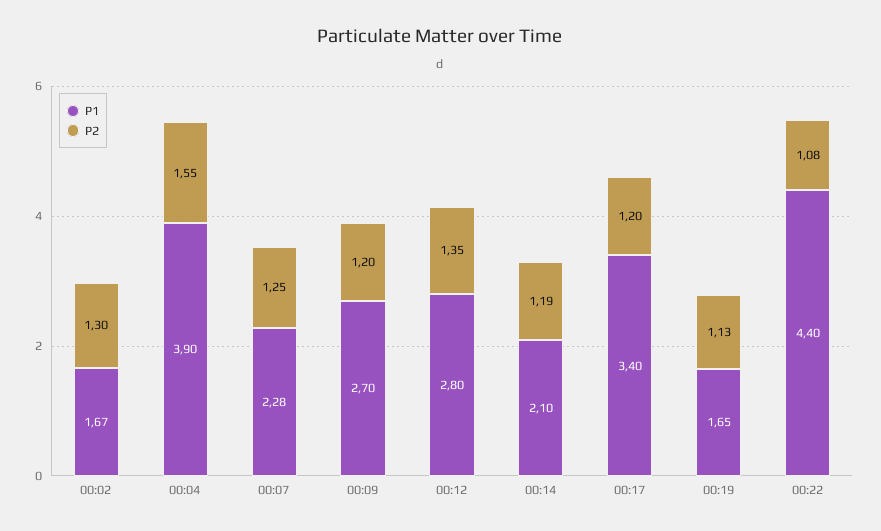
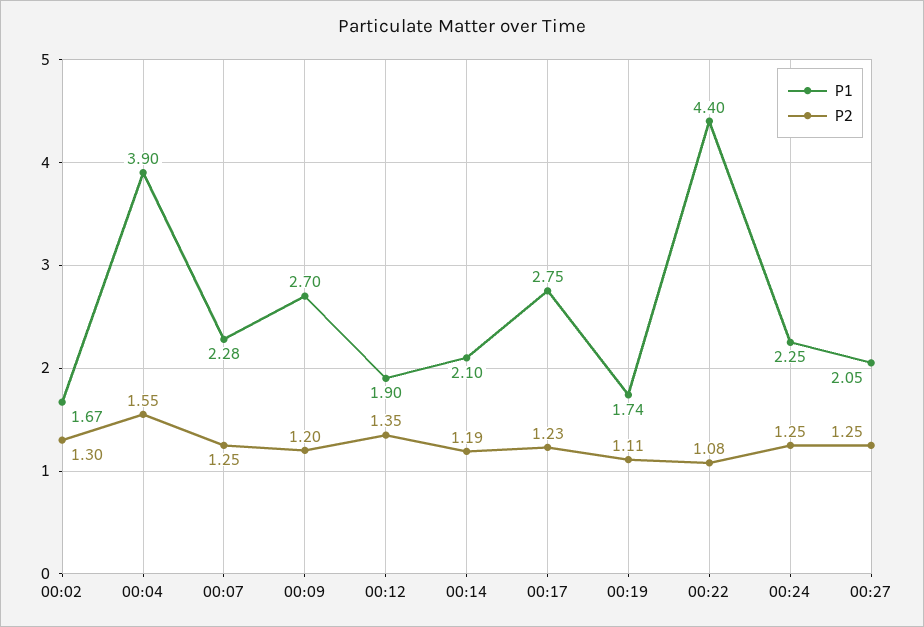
P1, 00:12: 2.8 -> 1.9
P1, 00:17: 3.4 -> 2.75
P2, 00:17: 1.2 -> 1.23
P1, 00:19: 1.65 -> 1.74
P2, 00:19: 1.13 -> 1.11
P1, 00:24: none -> 2.25
P2, 00:24: none -> 1.25
P1, 00:27: none -> 2.05
P2, 00:27: none -> 1.25

